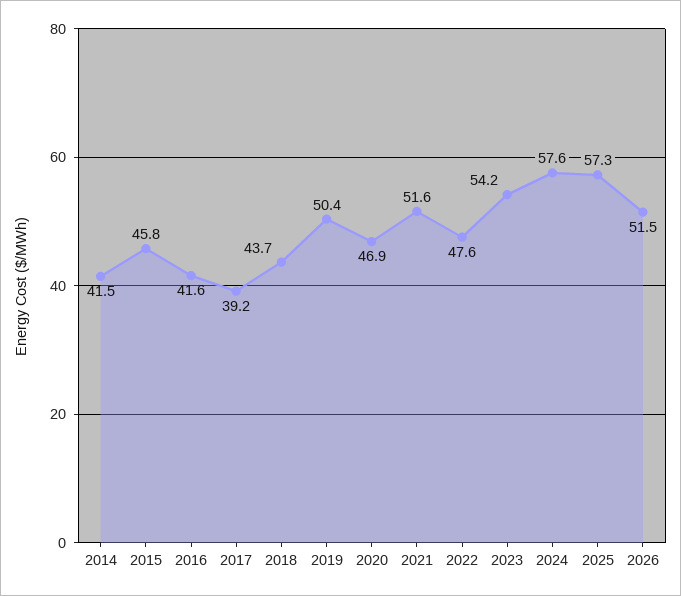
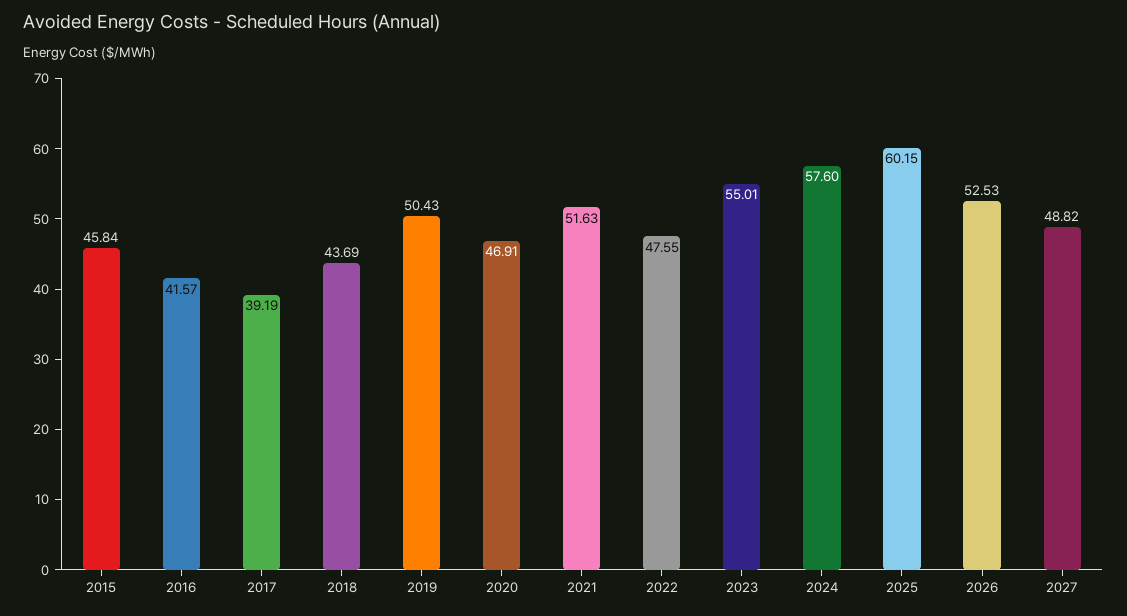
2014: 41.5 -> none
2023: 54.2 -> 55.01
2025: 57.3 -> 60.15
2026: 51.5 -> 52.53
2027: none -> 48.82

